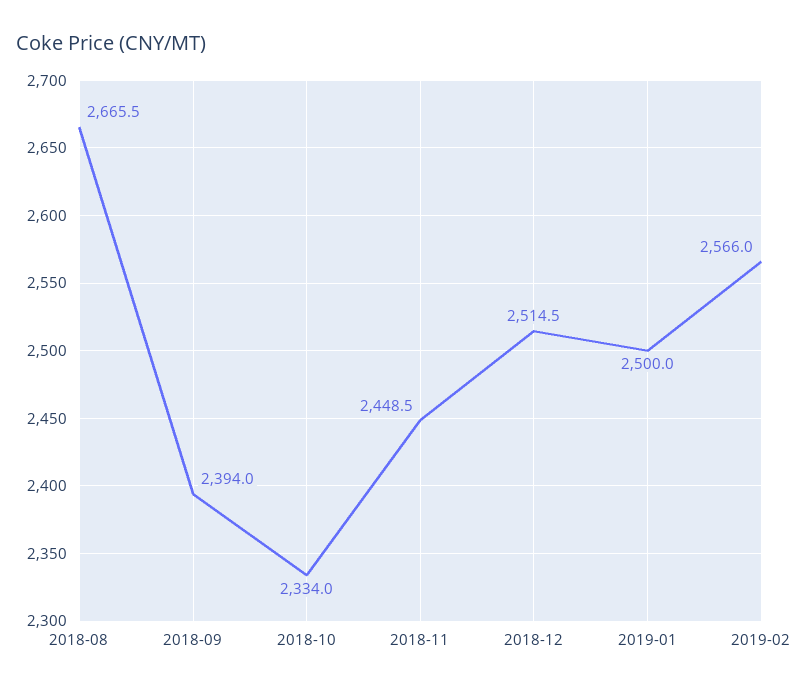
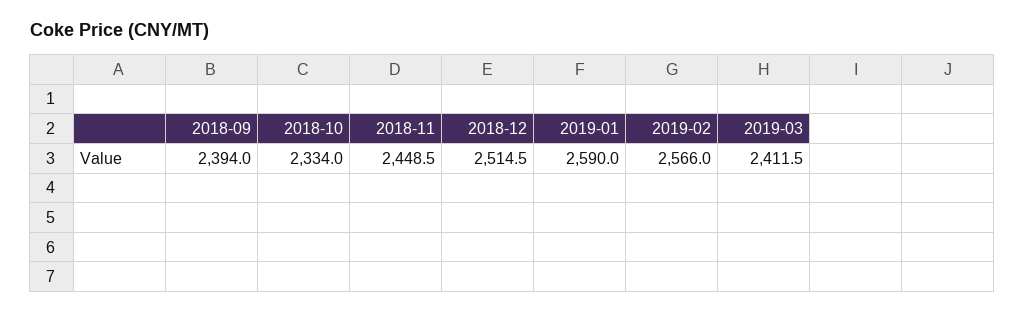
2018-08: 2665.5 -> none
2019-01: 2500 -> 2590
2019-03: none -> 2411.5

